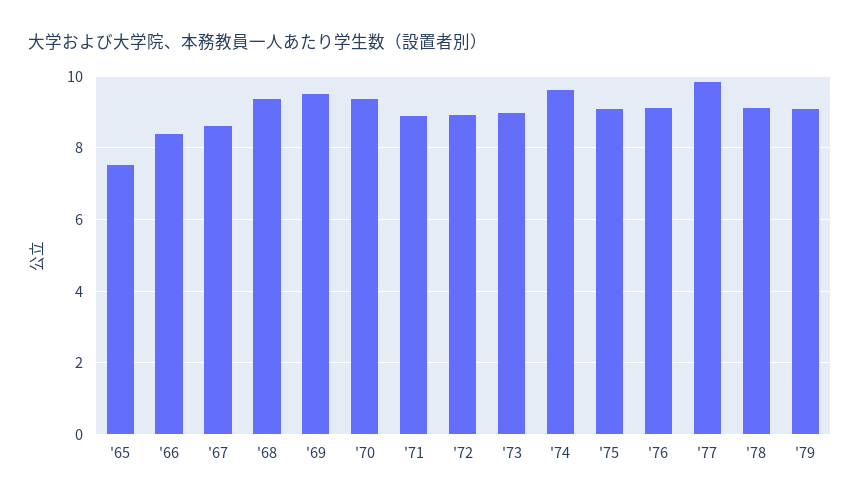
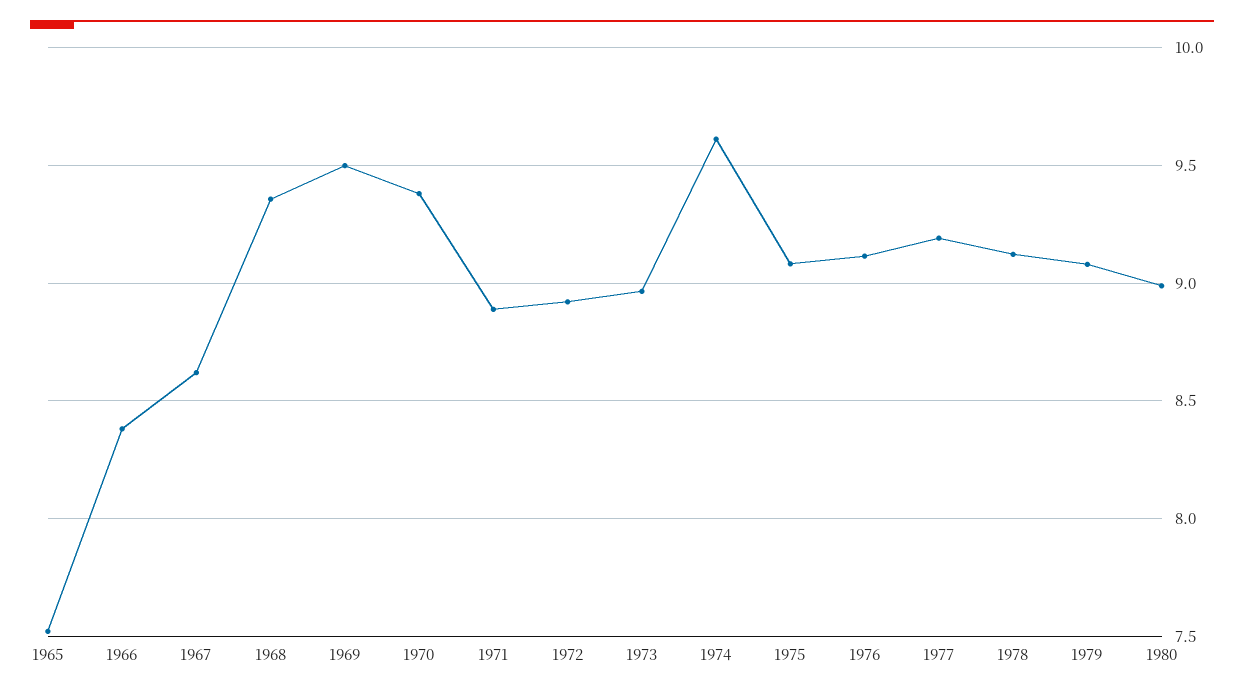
'77: 9.8 -> 9.2
1980: none -> 9

